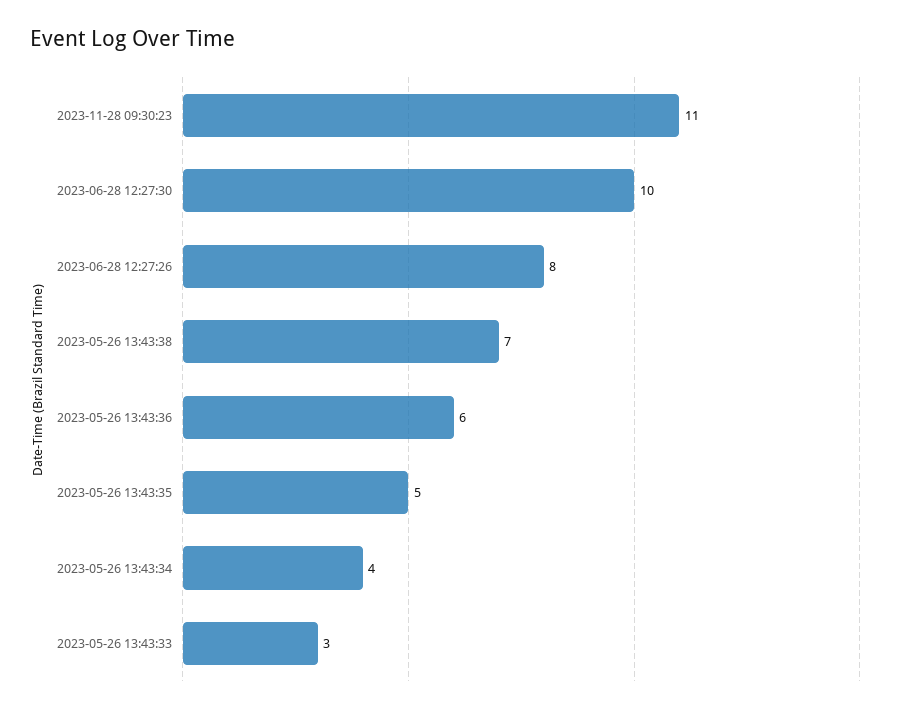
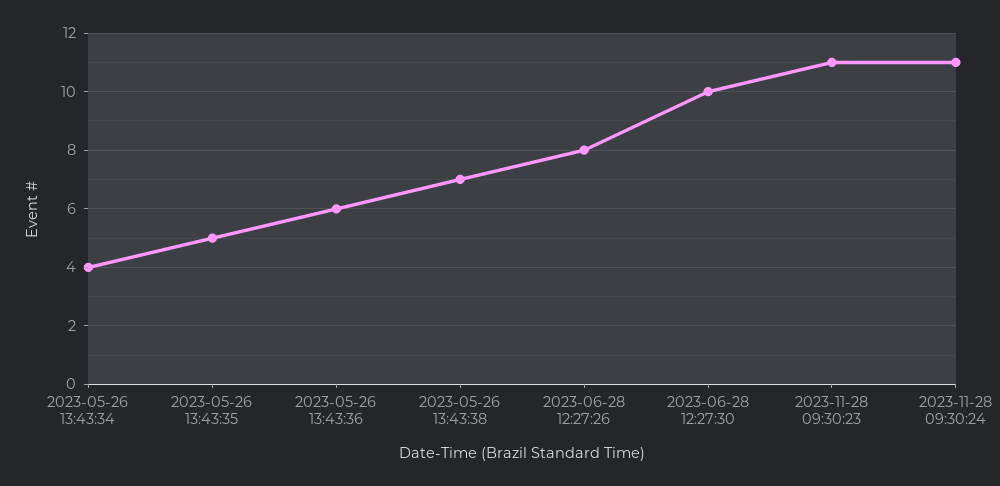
2023-05-26 13:43:33: 3 -> none
2023-11-28 09:30:24: none -> 11

